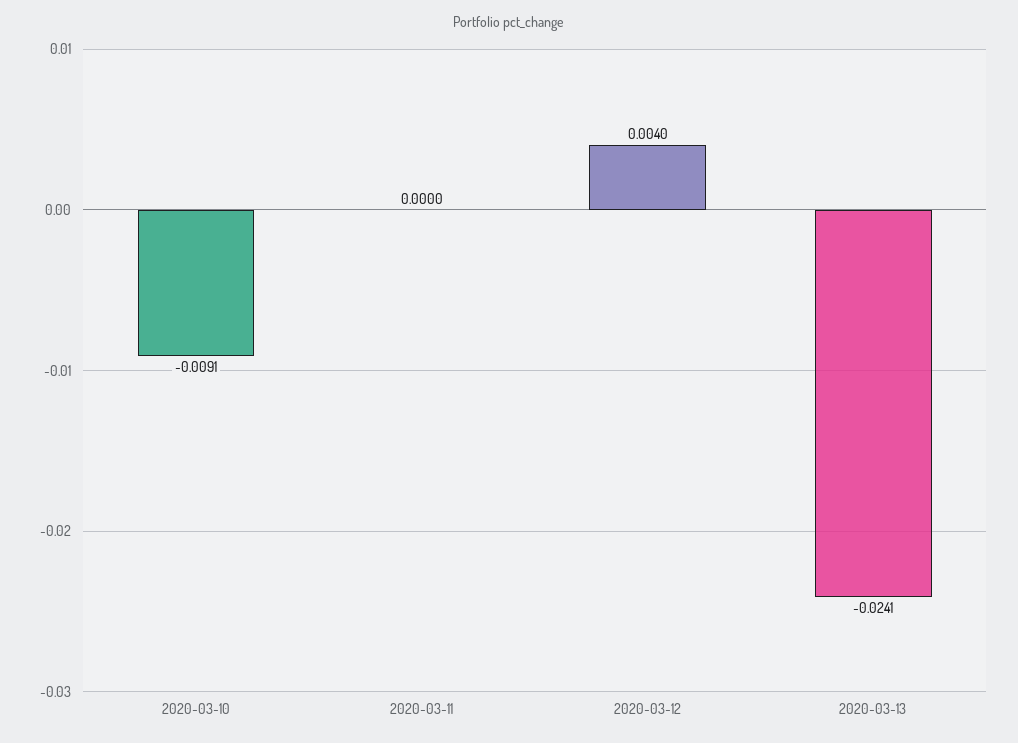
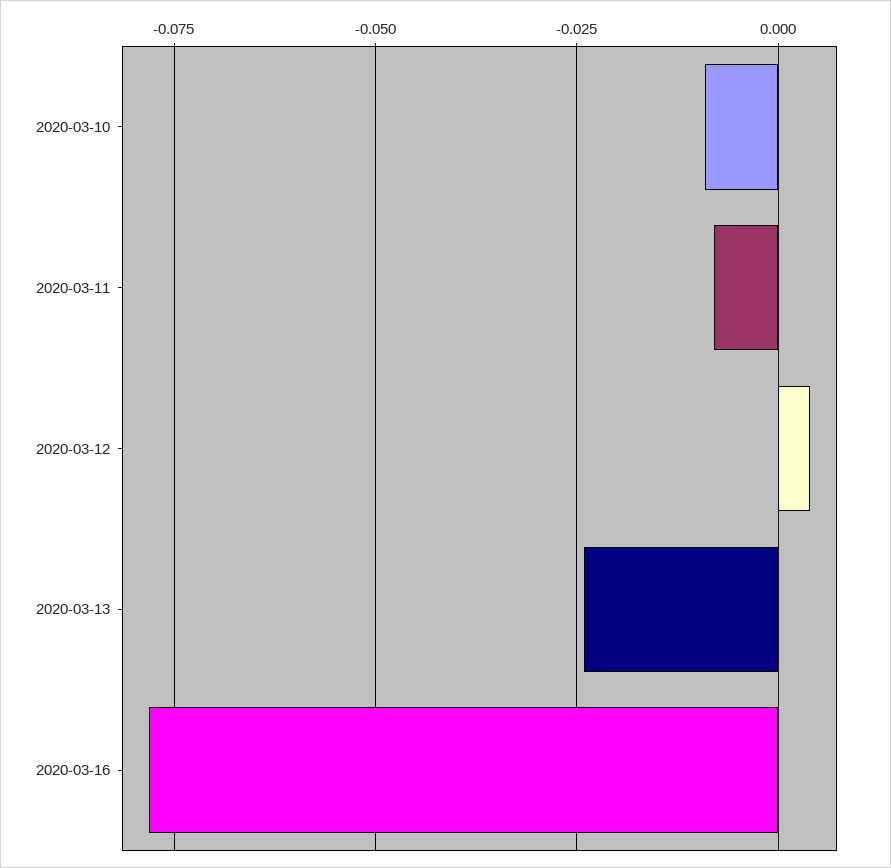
2020-03-11: 0 -> -0.0075
2020-03-16: none -> -0.0775

